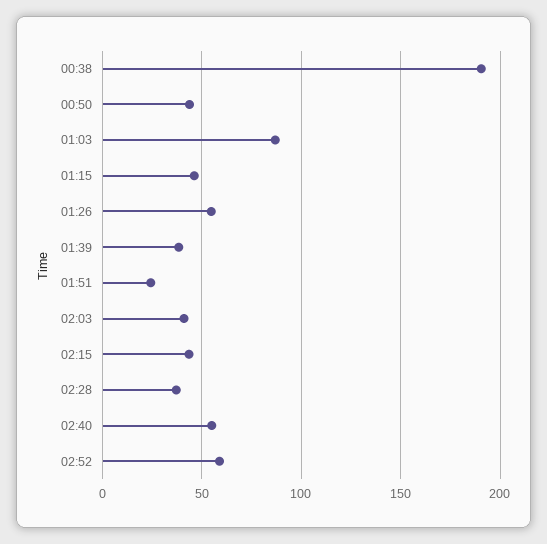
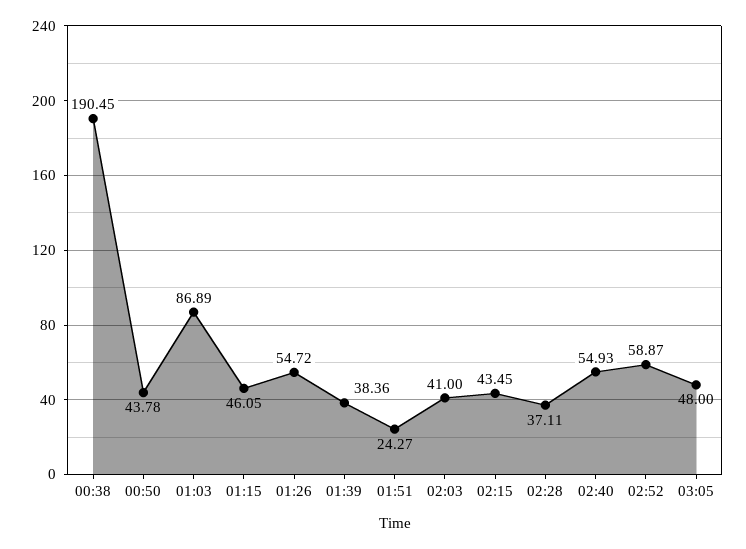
03:05: none -> 48

